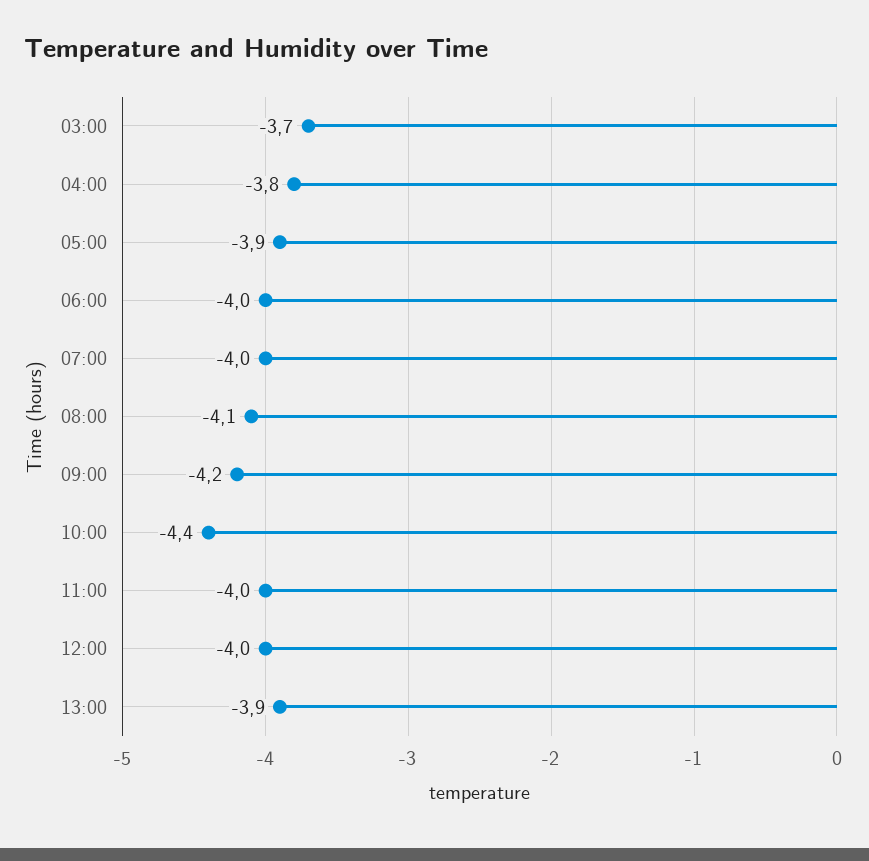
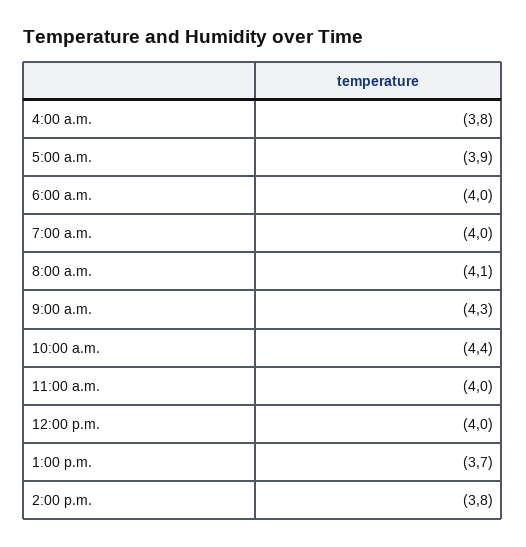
03:00: -3.7 -> none
09:00: -4.2 -> -4.3
13:00: -3.9 -> -3.7
2:00 p.m.: none -> -3.8

